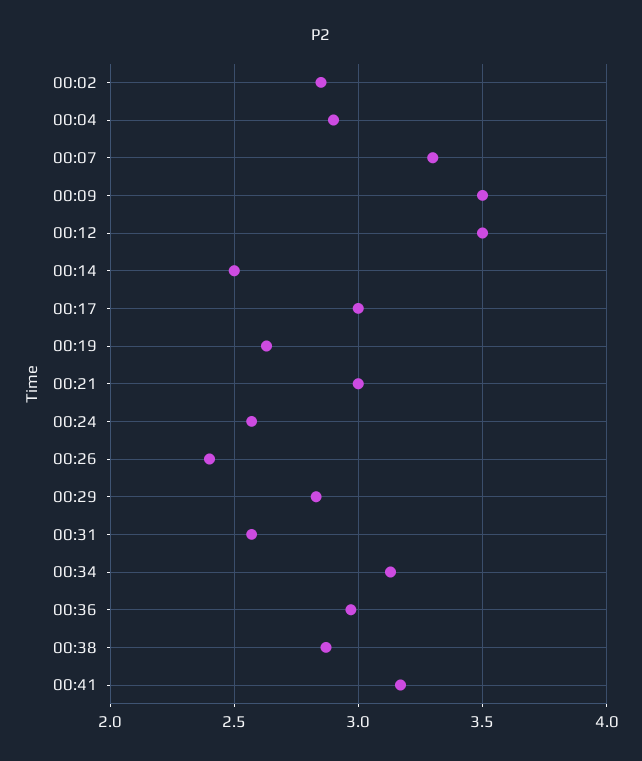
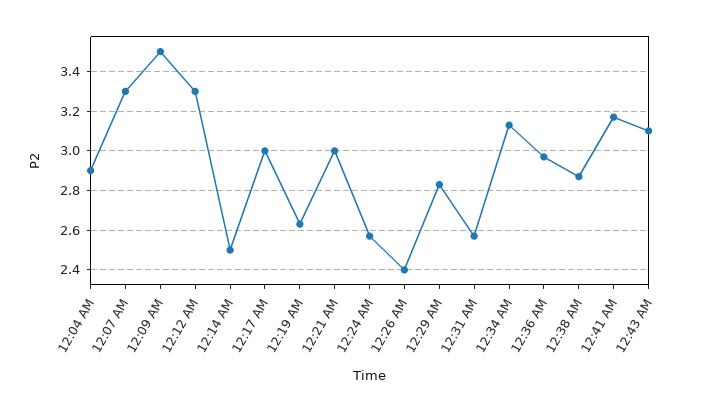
00:02: 2.85 -> none
00:12: 3.5 -> 3.3
12:43 AM: none -> 3.1

